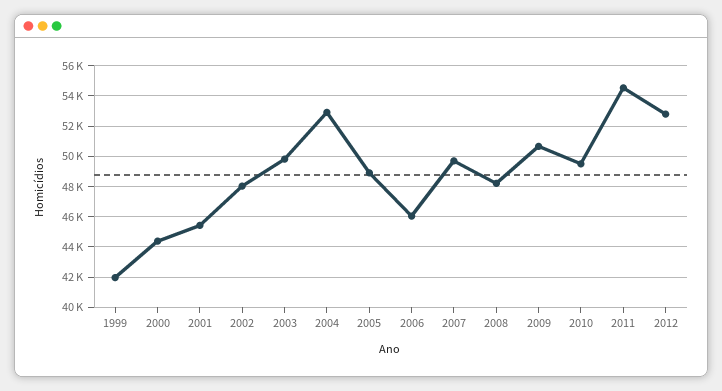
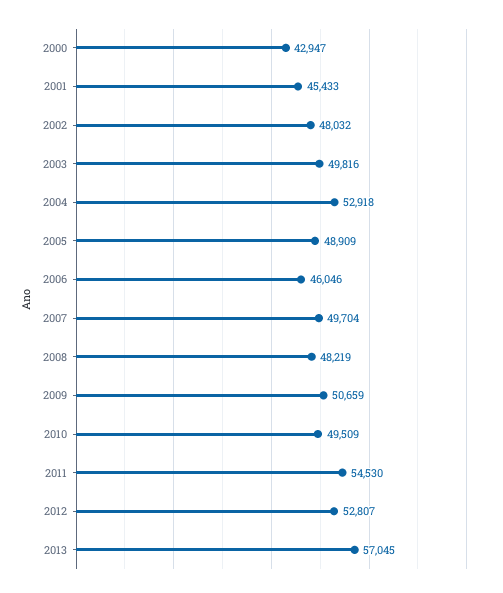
1999: 42000 -> none
2000: 44500 -> 42947
2013: none -> 57045

